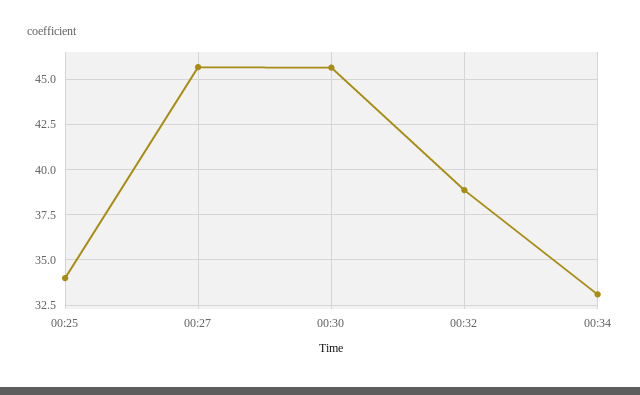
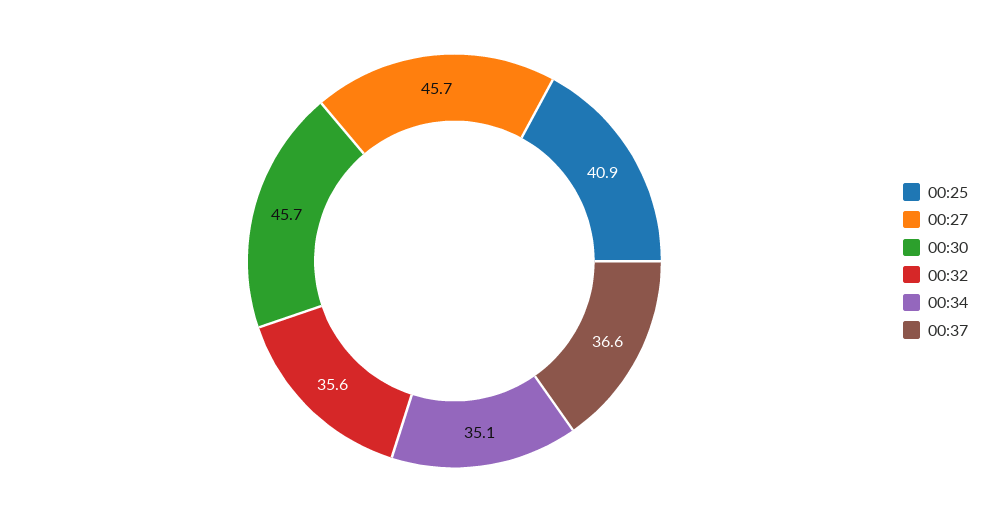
00:25: 34 -> 40.9
00:32: 39 -> 35.6
00:34: 33 -> 35.1
00:37: none -> 36.6

